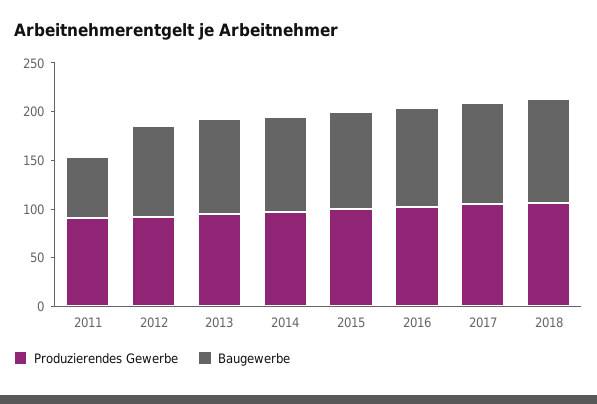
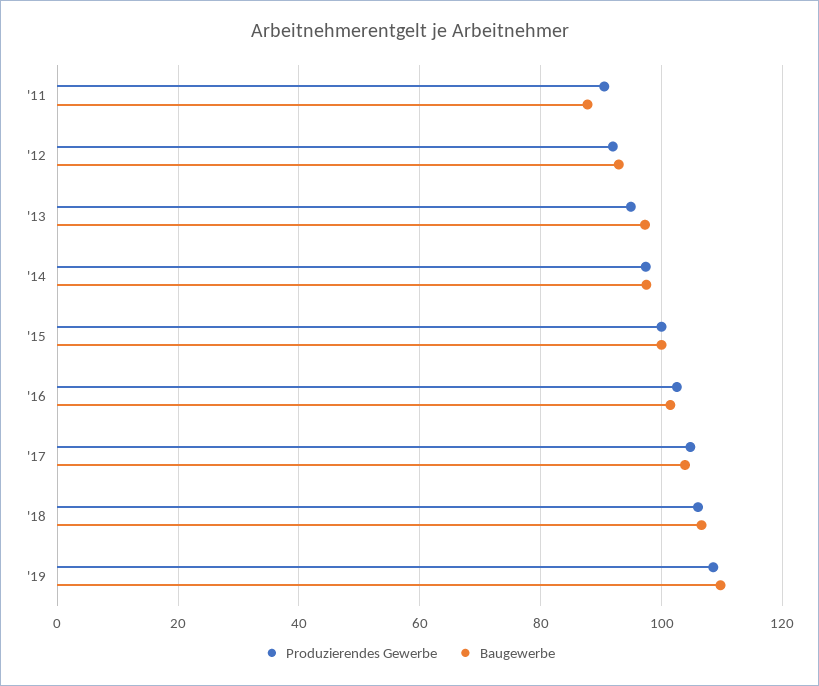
Baugewerbe, 2011: 60 -> 88
Produzierendes Gewerbe, '19: none -> 108
Baugewerbe, '19: none -> 110

